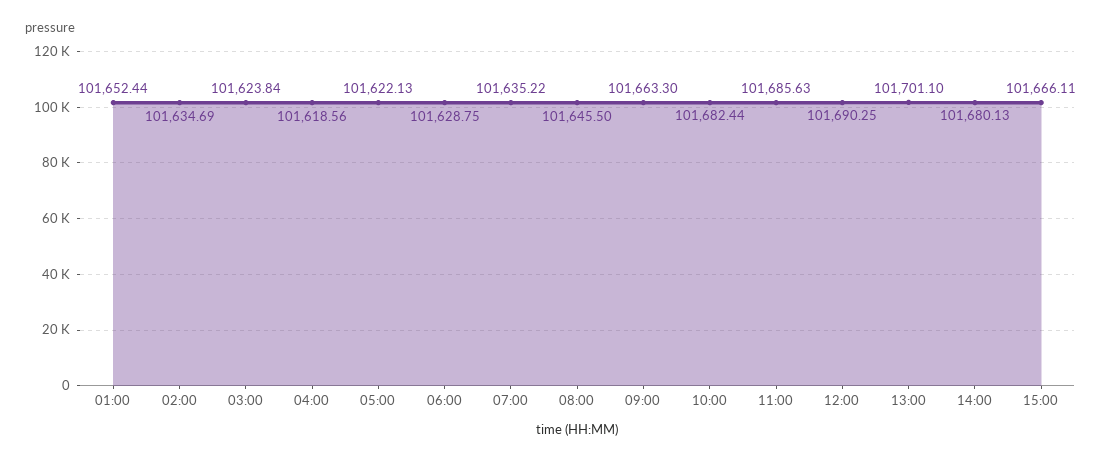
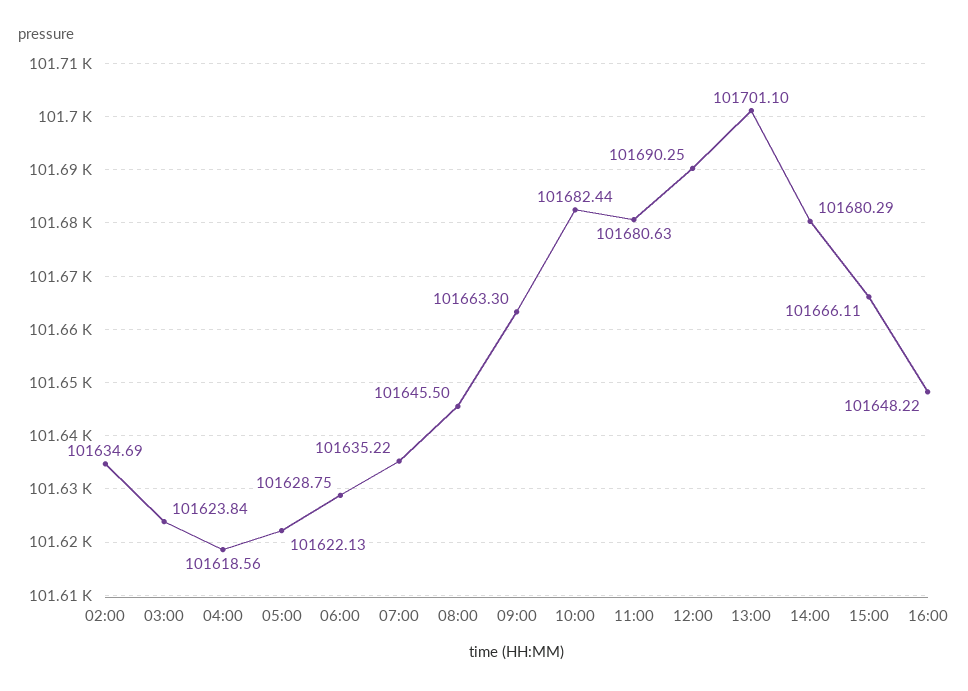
01:00: 101652.44 -> none
11:00: 101685.63 -> 101680.63
14:00: 101680.13 -> 101680.29
16:00: none -> 101648.22

